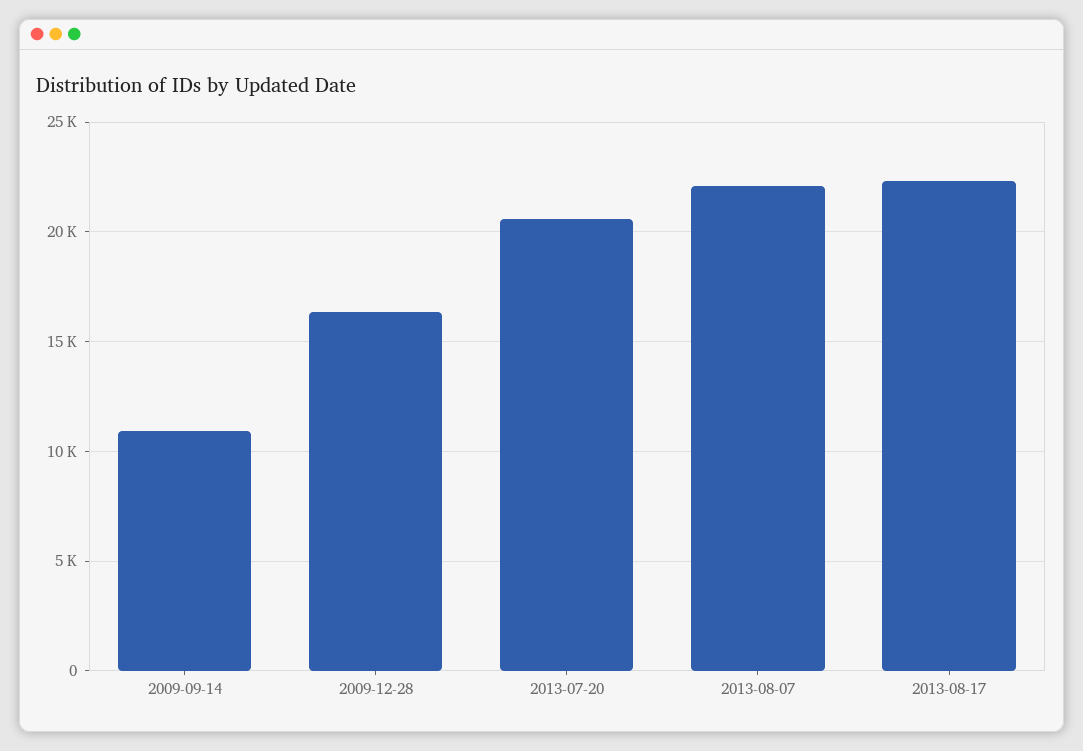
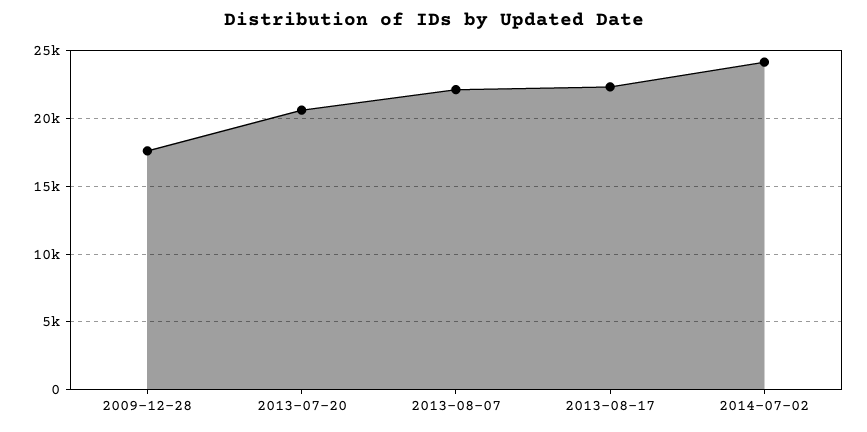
2009-09-14: 11000 -> none
2009-12-28: 16500 -> 17500
2014-07-02: none -> 24000

